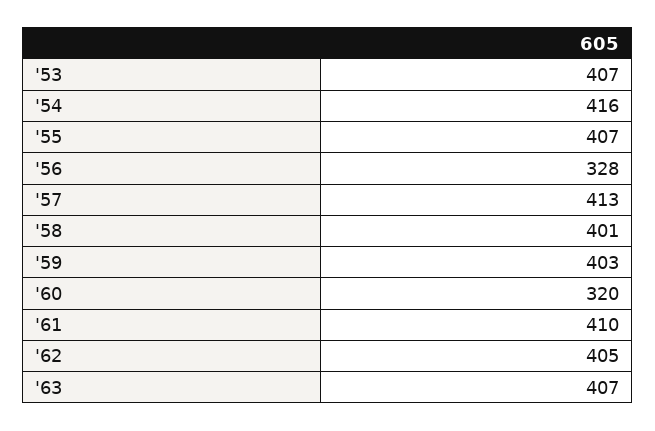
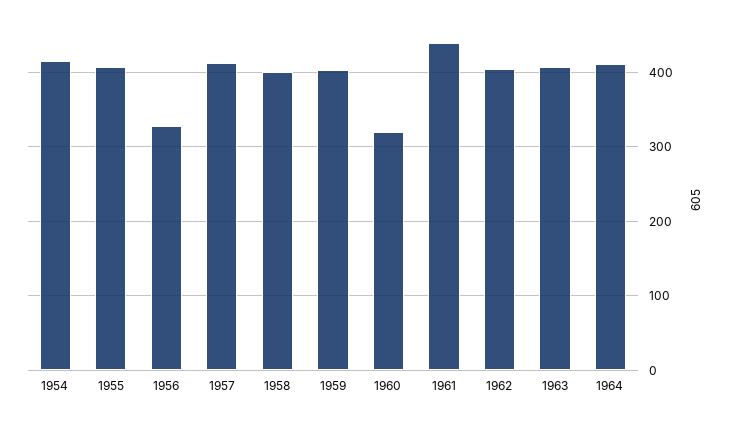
'53: 407 -> none
'61: 410 -> 440
1964: none -> 410

